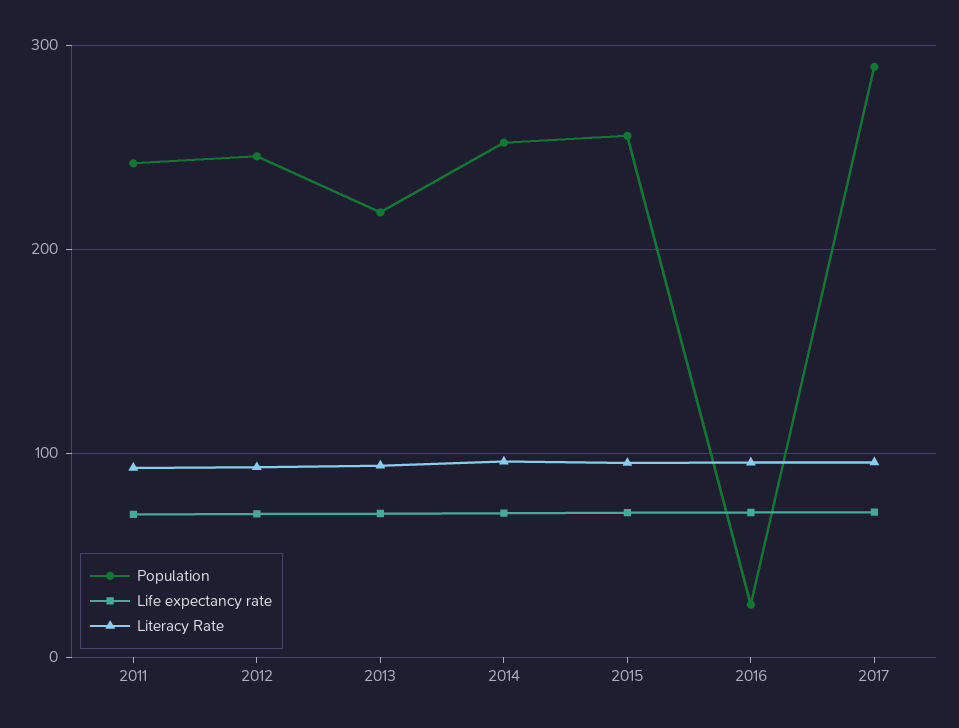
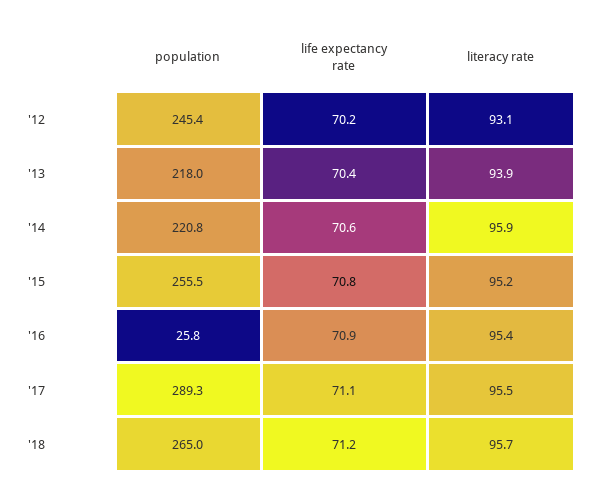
Population, 2011: 240 -> none
Life expectancy rate, 2011: 70 -> none
Literacy Rate, 2011: 90 -> none
Population, 2014: 250 -> 220.8
Population, '18: none -> 265
Life expectancy rate, '18: none -> 71.2
Literacy Rate, '18: none -> 95.7

